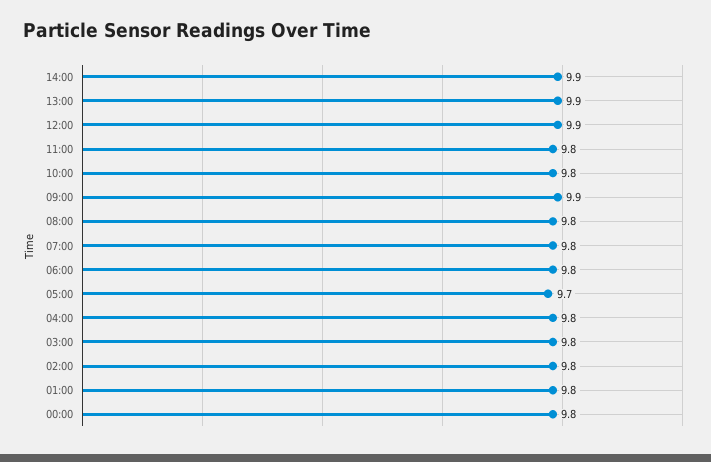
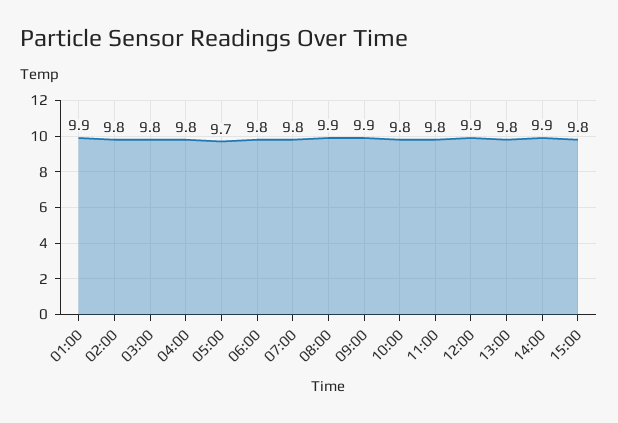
13:00: 9.9 -> 9.8
08:00: 9.8 -> 9.9
01:00: 9.8 -> 9.9
00:00: 9.8 -> none
15:00: none -> 9.8

